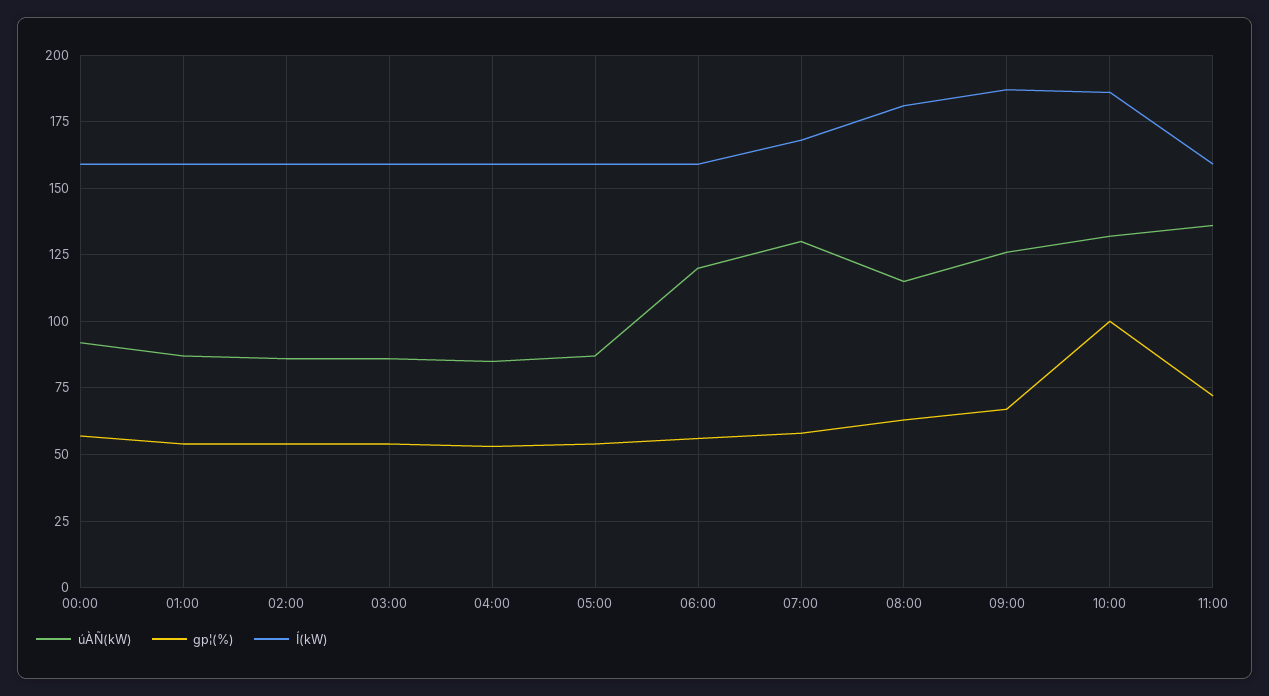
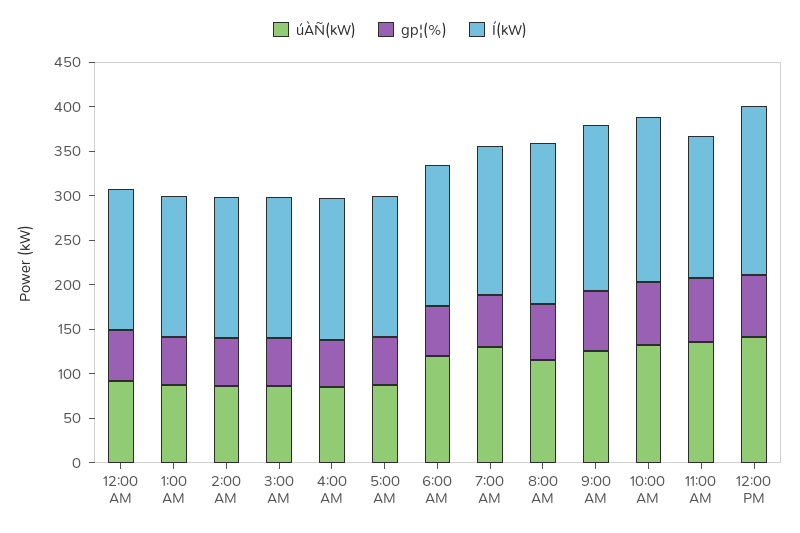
gp¦(%), 10:00: 100 -> 70
úÀÑ(kW), 12:00 PM: none -> 140
gp¦(%), 12:00 PM: none -> 70
Í(kW), 12:00 PM: none -> 190

